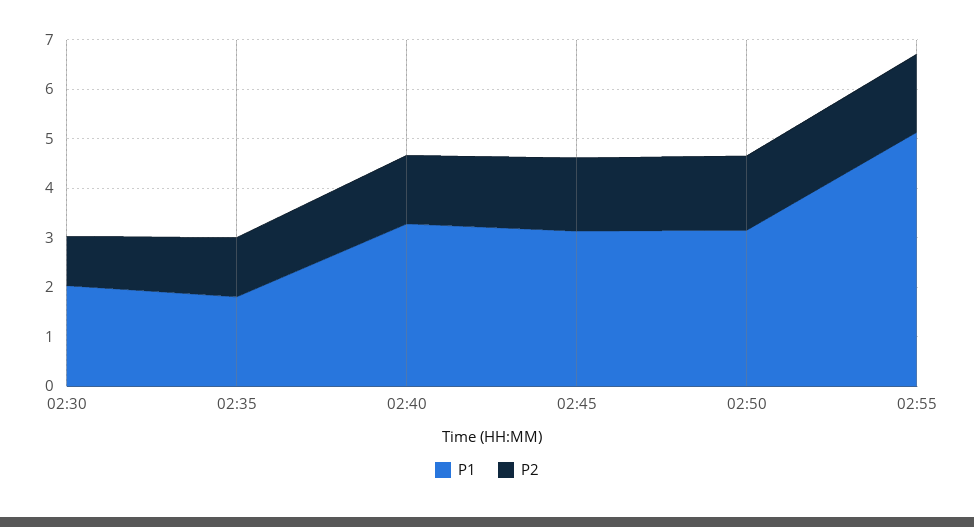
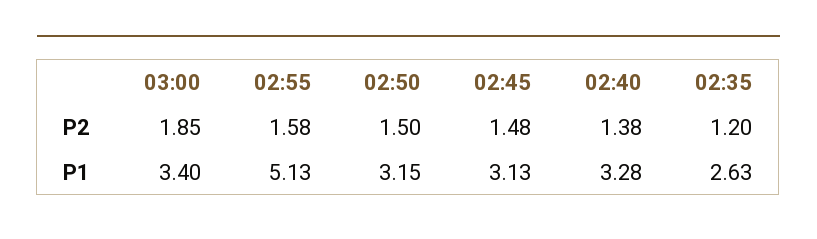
P1, 02:30: 2 -> none
P2, 02:30: 1 -> none
P1, 02:35: 1.8 -> 2.63
P2, 03:00: none -> 1.85
P1, 03:00: none -> 3.4

